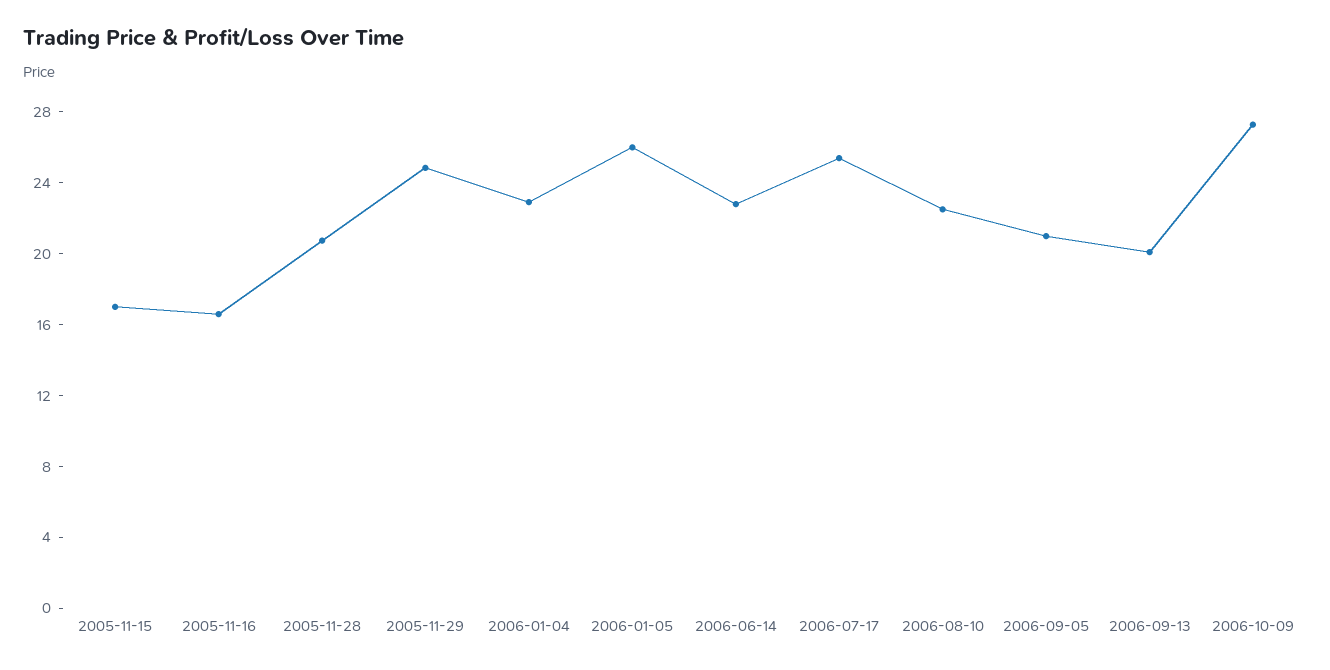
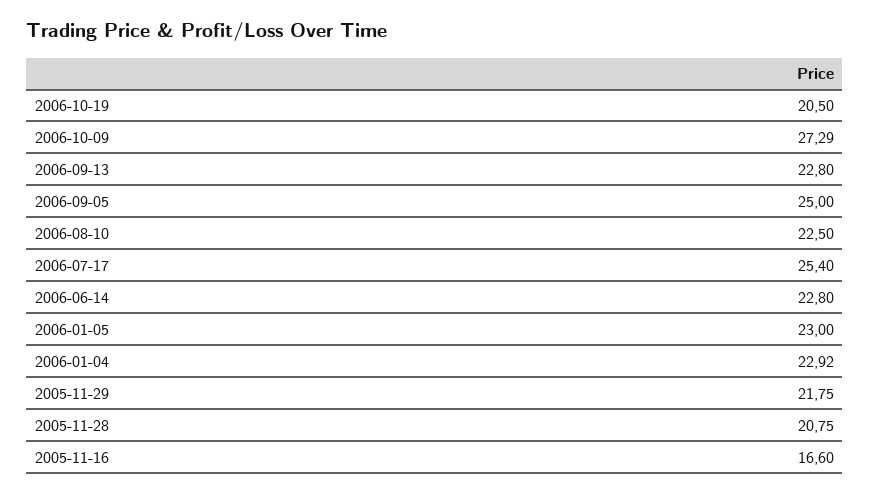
2005-11-15: 17 -> none
2005-11-29: 25 -> 21.75
2006-01-05: 26 -> 23
2006-09-05: 21 -> 25
2006-09-13: 20 -> 22.8
2006-10-19: none -> 20.5

